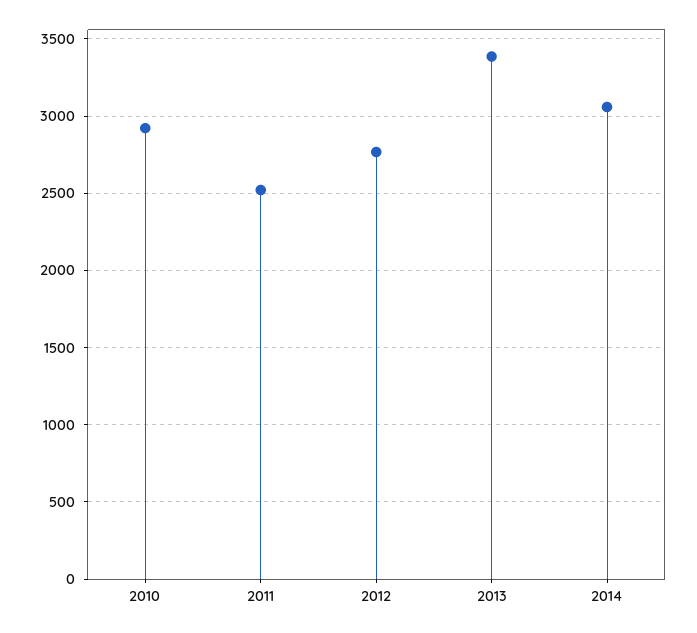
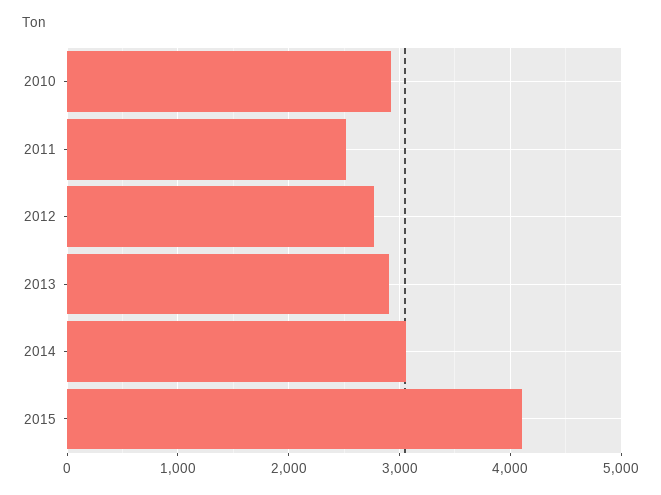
2013: 3400 -> 2900
2015: none -> 4100

